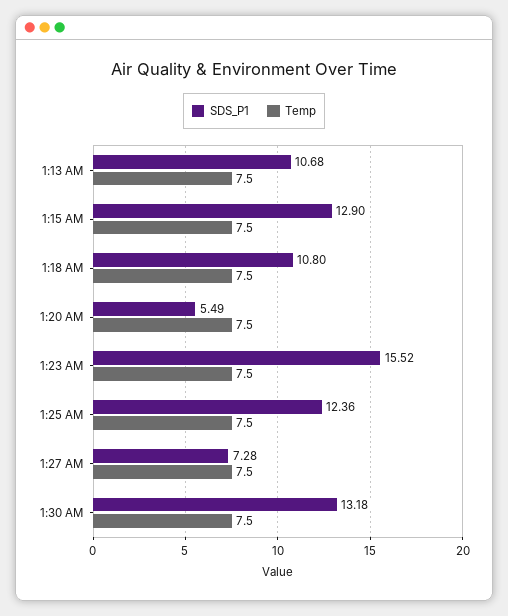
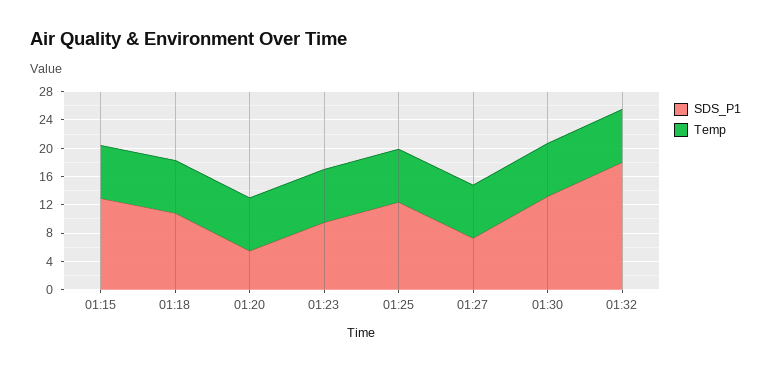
SDS_P1, 1:13 AM: 10.68 -> none
Temp, 1:13 AM: 7.5 -> none
SDS_P1, 1:23 AM: 15.52 -> 10
SDS_P1, 01:32: none -> 18
Temp, 01:32: none -> 8

